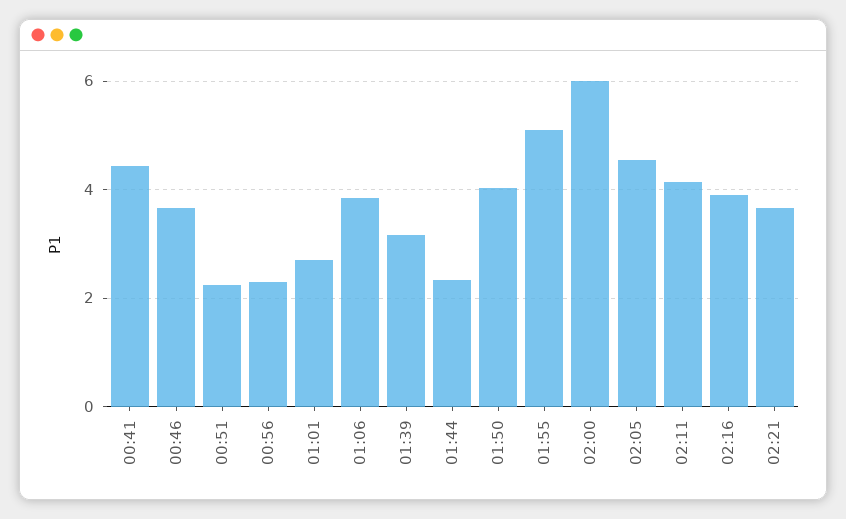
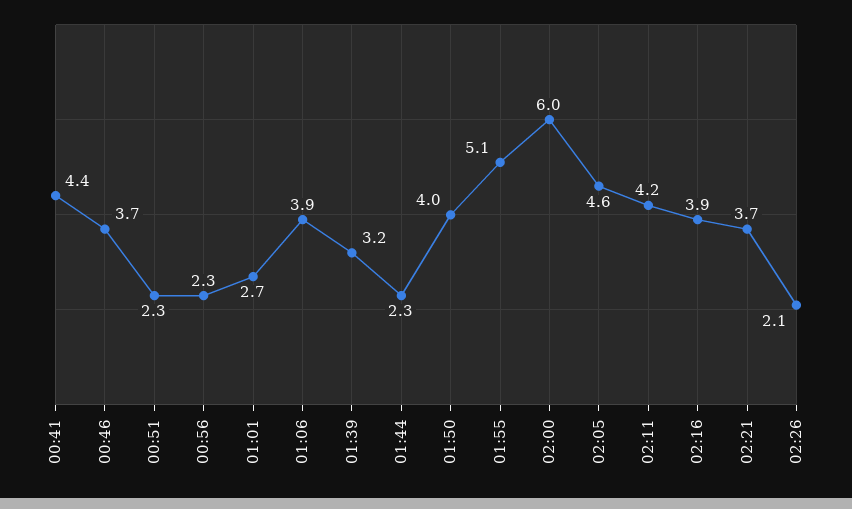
02:26: none -> 2.1

